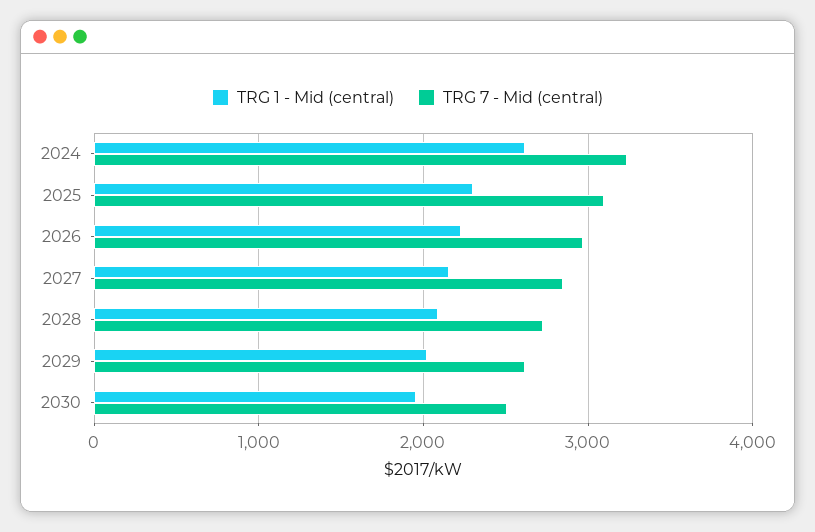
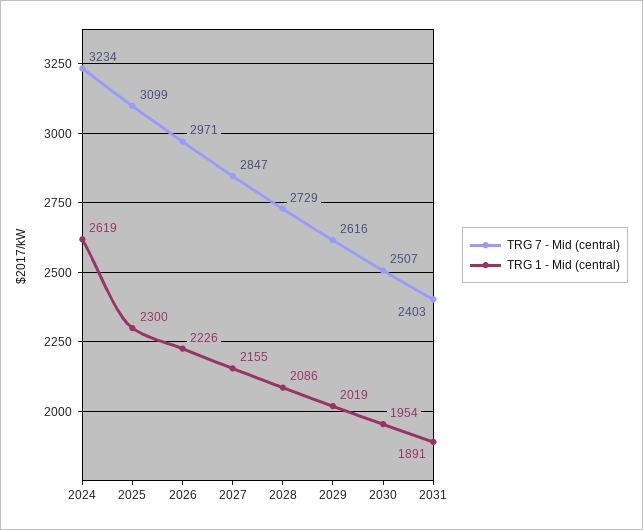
TRG 7 - Mid (central), 2031: none -> 2403
TRG 1 - Mid (central), 2031: none -> 1891

